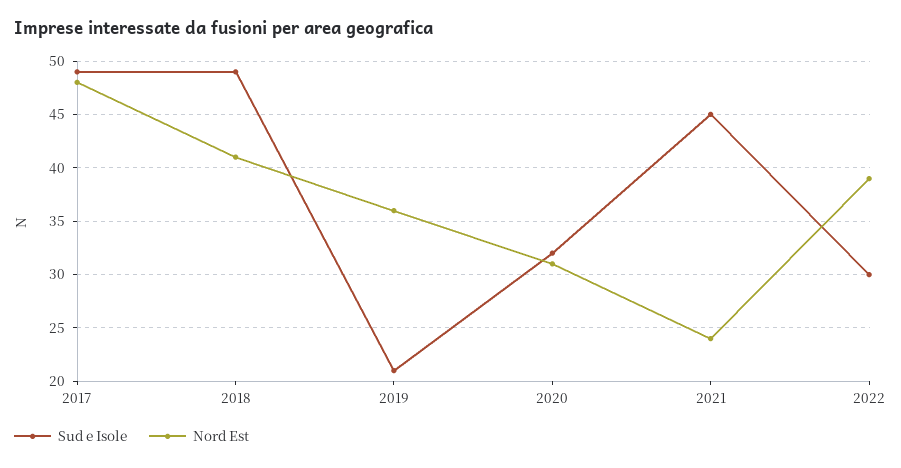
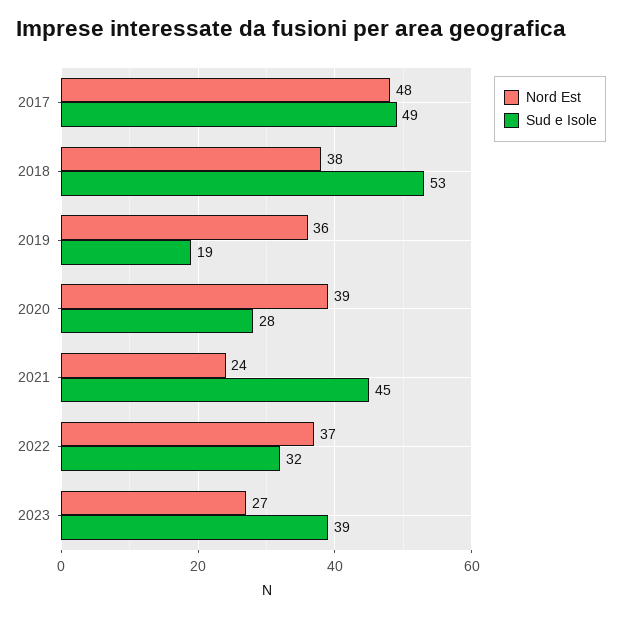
Sud e Isole, 2018: 49 -> 53
Nord Est, 2018: 41 -> 38
Sud e Isole, 2019: 21 -> 19
Sud e Isole, 2020: 32 -> 28
Nord Est, 2020: 31 -> 39
Sud e Isole, 2022: 30 -> 32
Nord Est, 2022: 39 -> 37
Nord Est, 2023: none -> 27
Sud e Isole, 2023: none -> 39

